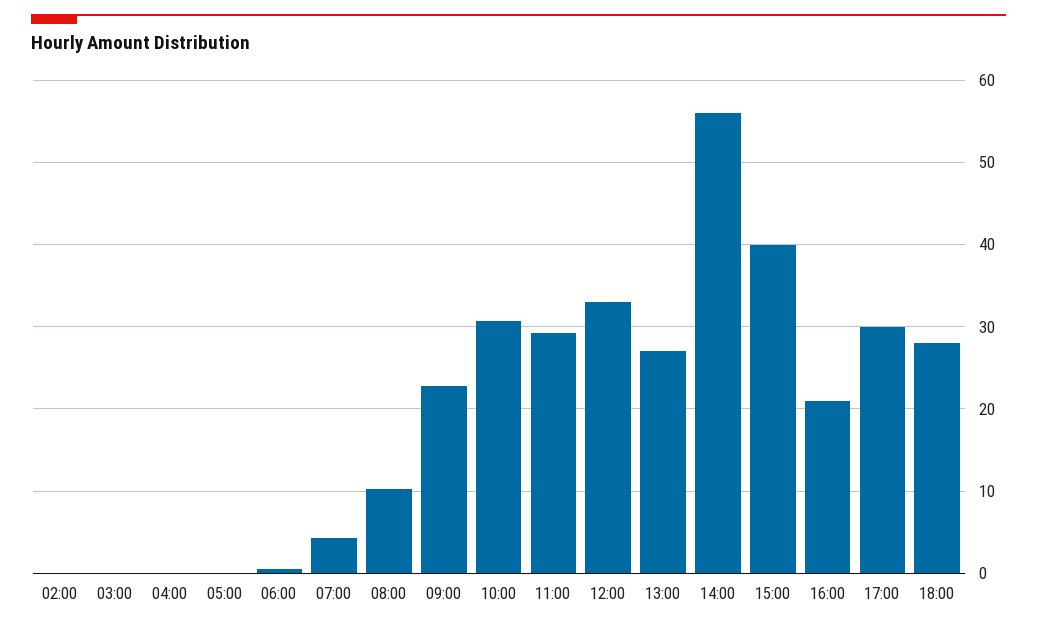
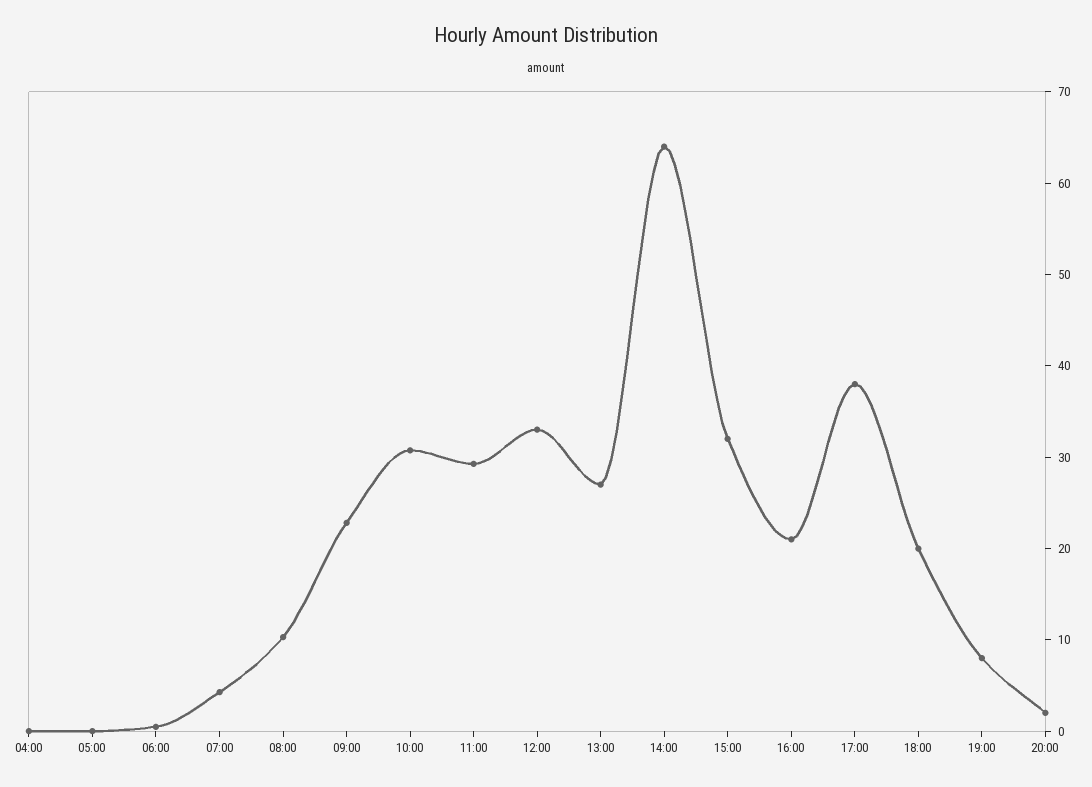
02:00: 0 -> none
03:00: 0 -> none
14:00: 56 -> 64
15:00: 40 -> 32
17:00: 30 -> 38
18:00: 28 -> 20
19:00: none -> 8
20:00: none -> 2

